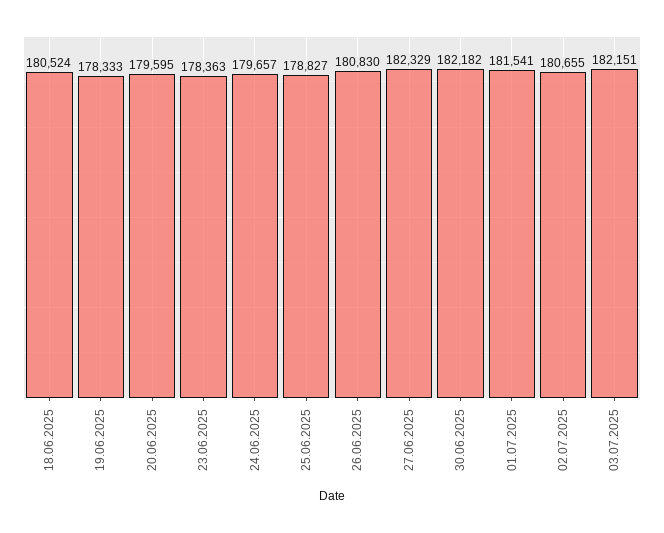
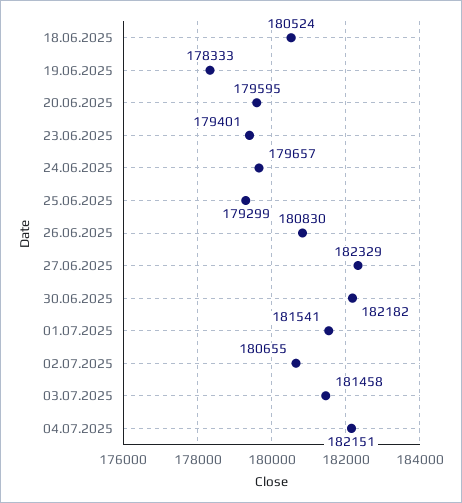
23.06.2025: 178363 -> 179401
25.06.2025: 178827 -> 179299
03.07.2025: 182151 -> 181458
04.07.2025: none -> 182151

